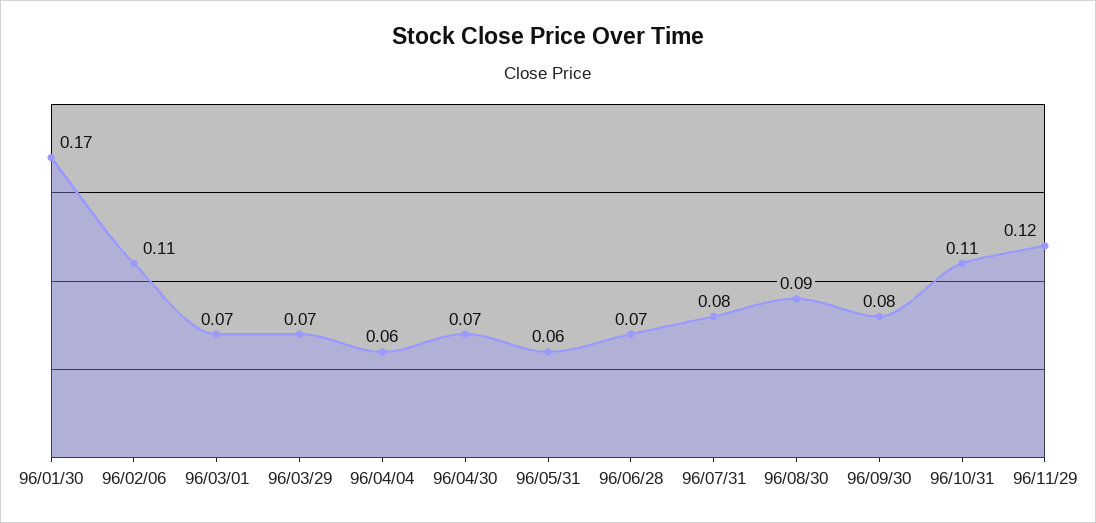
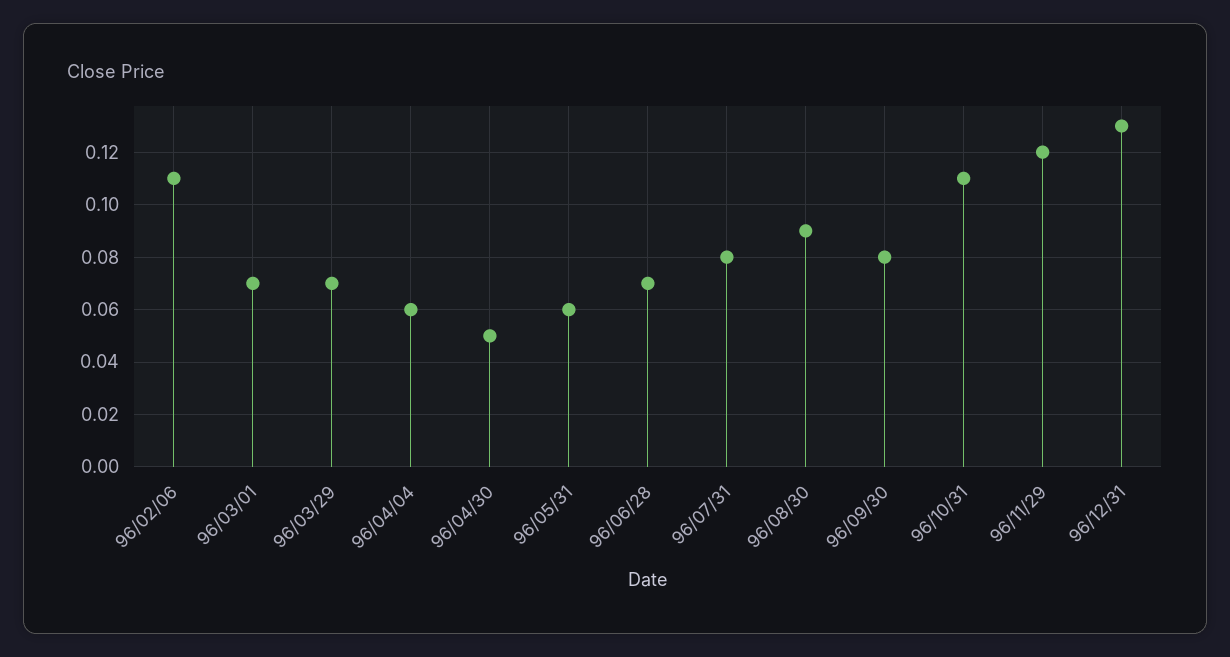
96/01/30: 0.17 -> none
96/04/30: 0.07 -> 0.05
96/12/31: none -> 0.13

